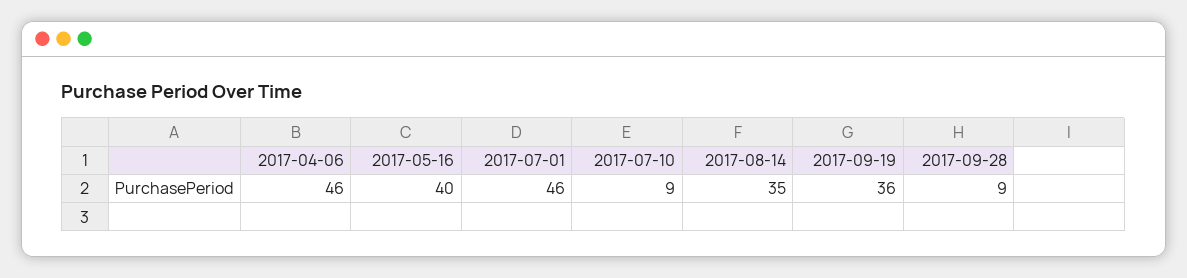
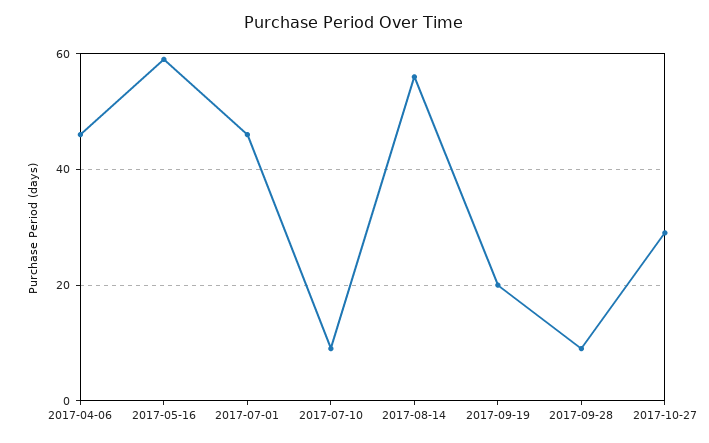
2017-05-16: 40 -> 60
2017-08-14: 35 -> 55
2017-09-19: 36 -> 20
2017-10-27: none -> 30

